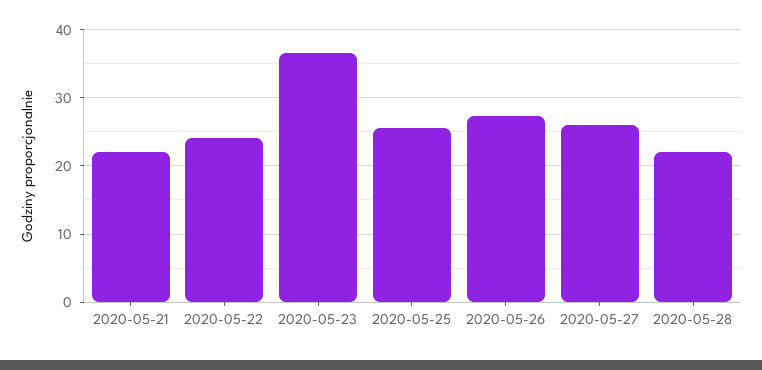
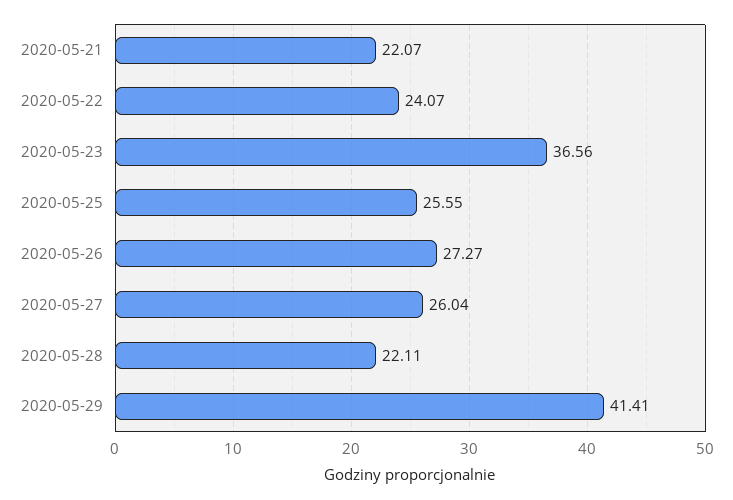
2020-05-29: none -> 41.41

